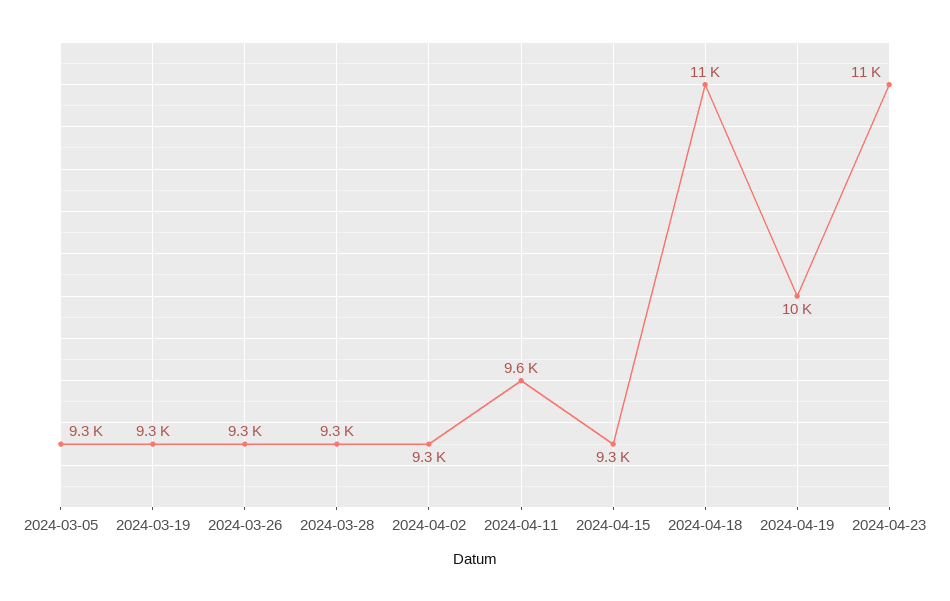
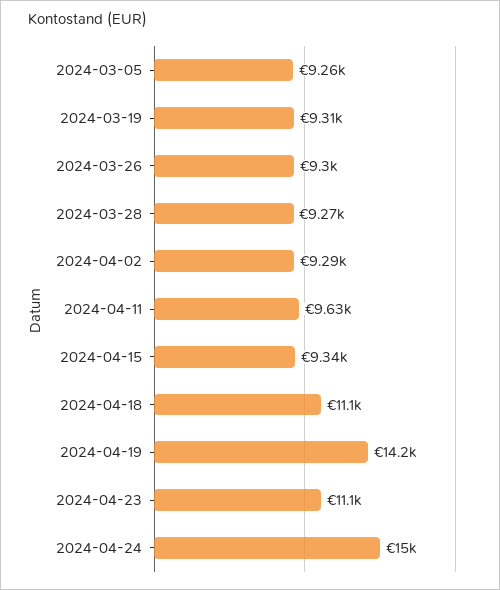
2024-04-19: 10000 -> 14200
2024-04-24: none -> 15000

